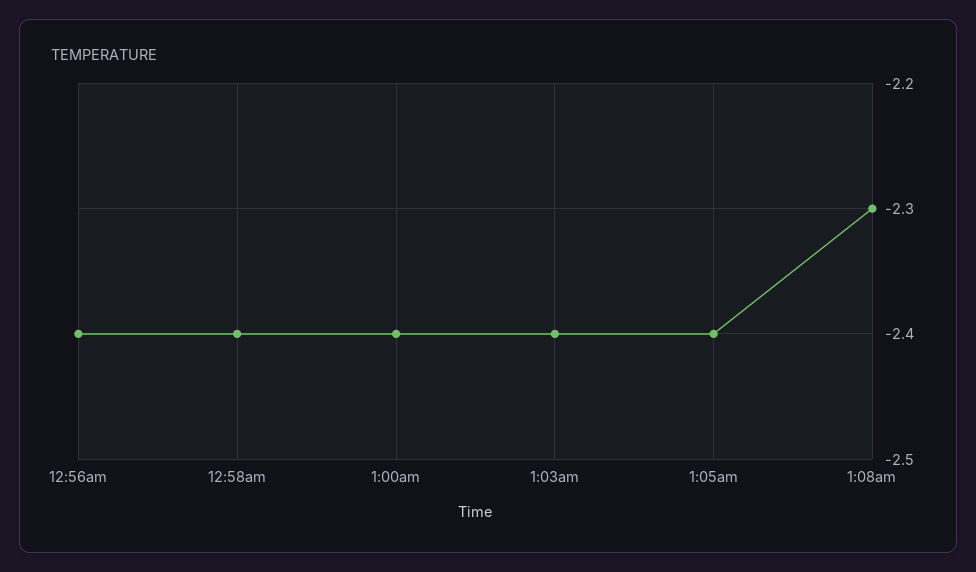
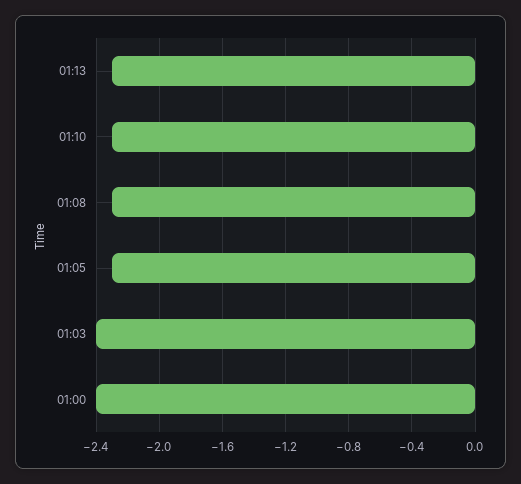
12:56am: -2.4 -> none
12:58am: -2.4 -> none
1:05am: -2.4 -> -2.3
01:13: none -> -2.3
01:10: none -> -2.3

